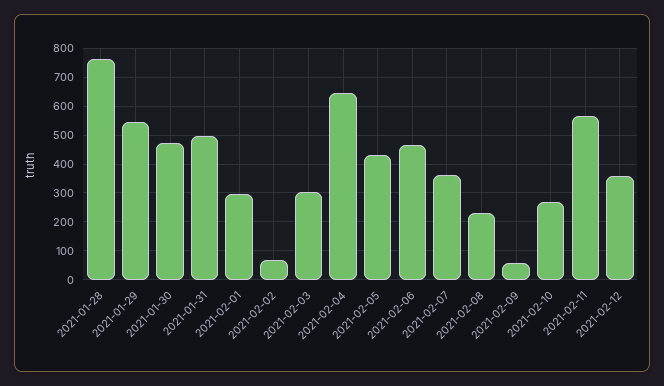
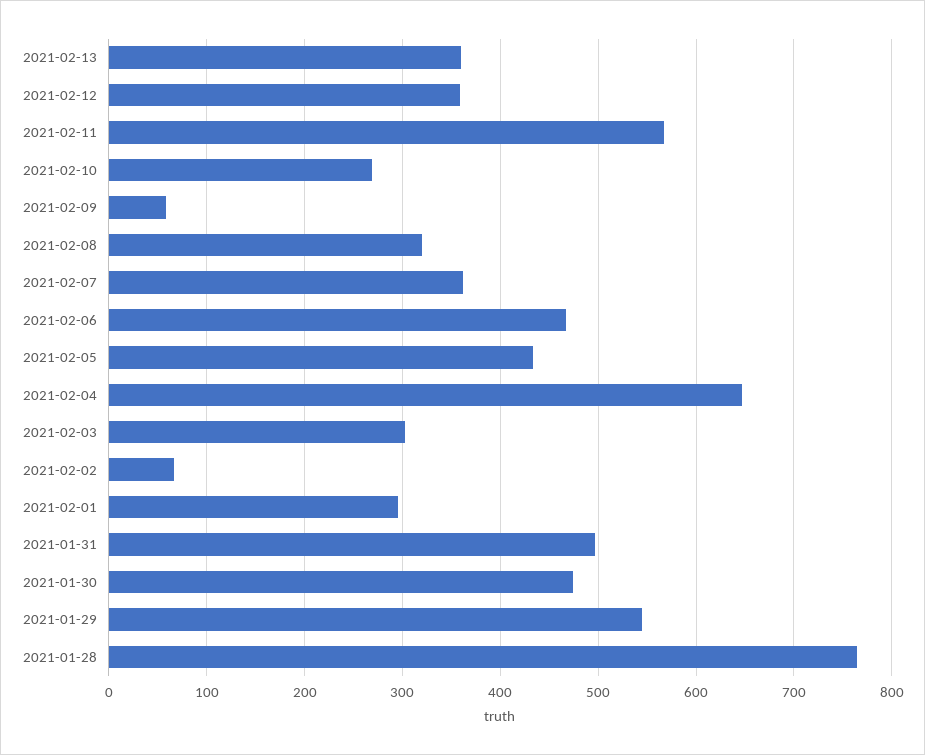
2021-02-08: 225 -> 320
2021-02-13: none -> 360

